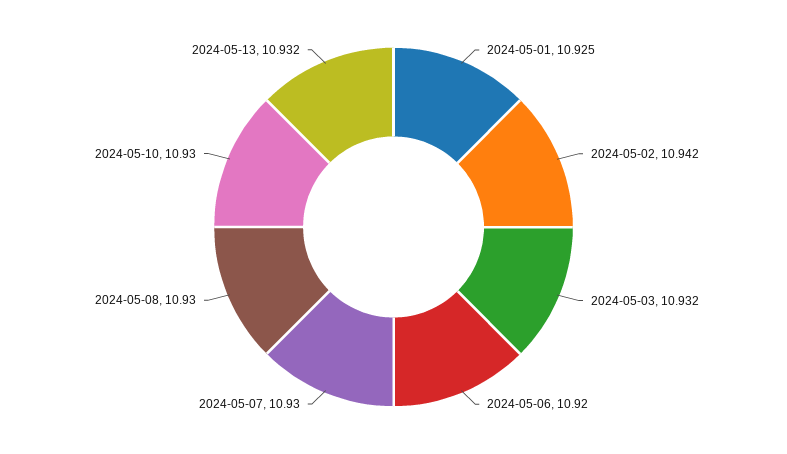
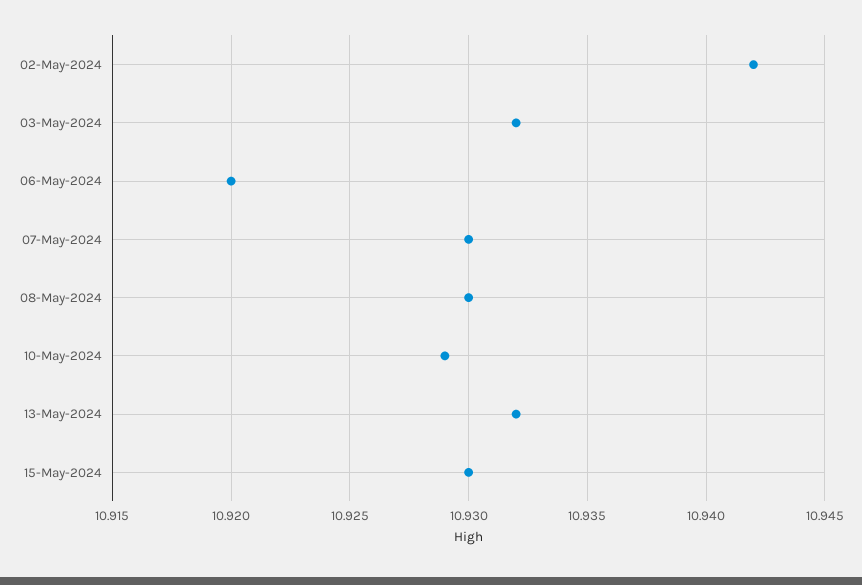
2024-05-01: 10.925 -> none
2024-05-10: 10.93 -> 10.929
15-May-2024: none -> 10.93

